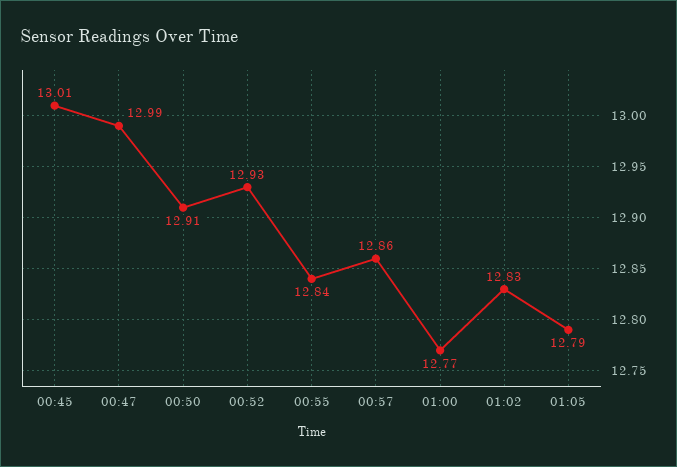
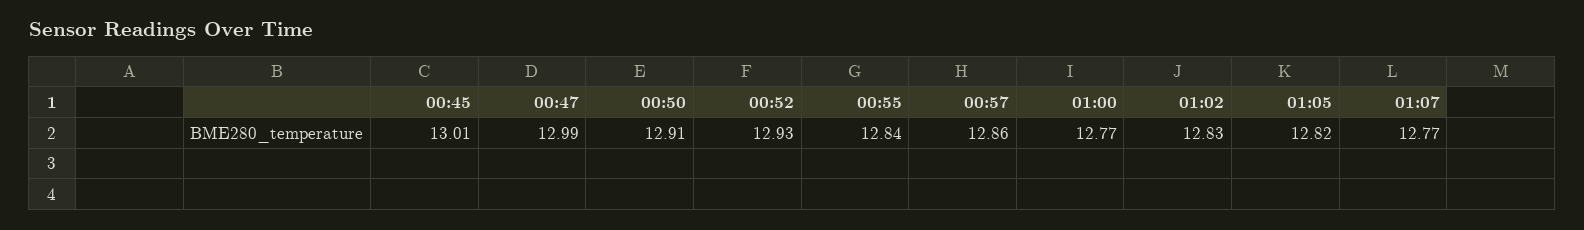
01:05: 12.79 -> 12.82
01:07: none -> 12.77

